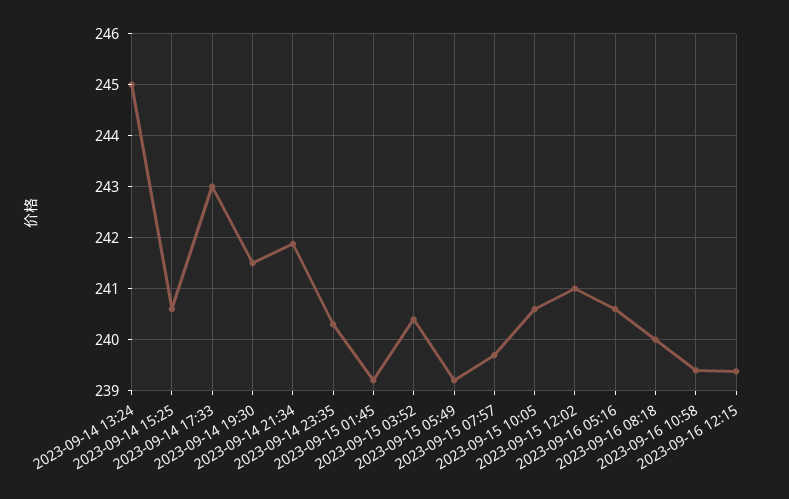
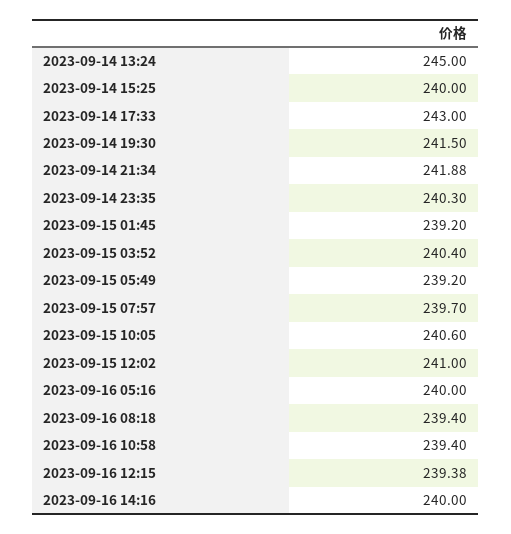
2023-09-14 15:25: 240.6 -> 240
2023-09-16 05:16: 240.6 -> 240
2023-09-16 08:18: 240 -> 239.4
2023-09-16 14:16: none -> 240

